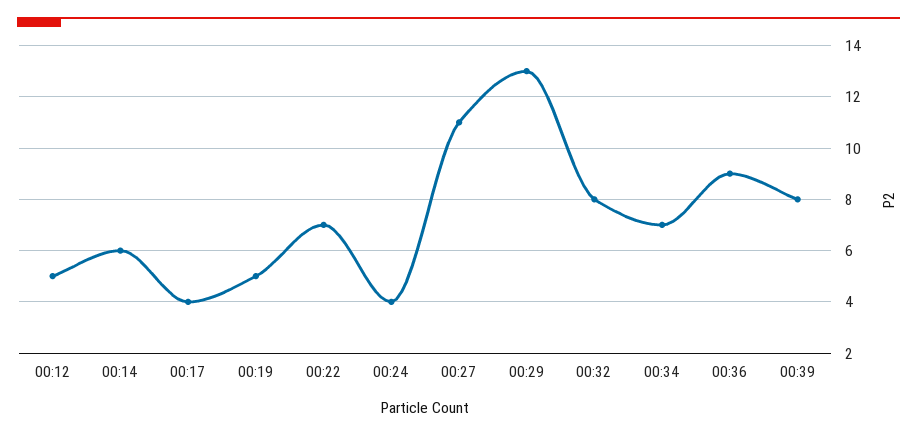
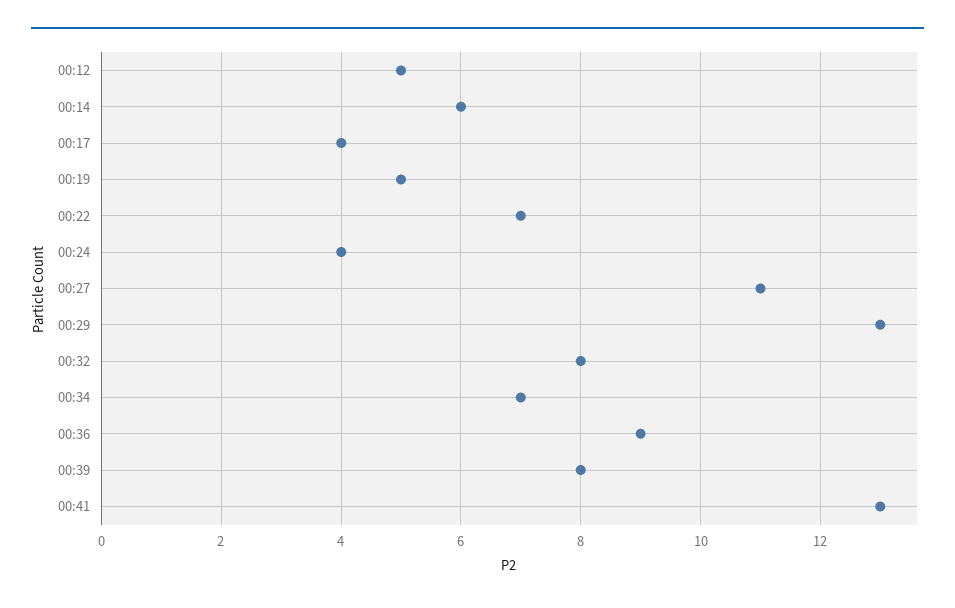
00:41: none -> 13

